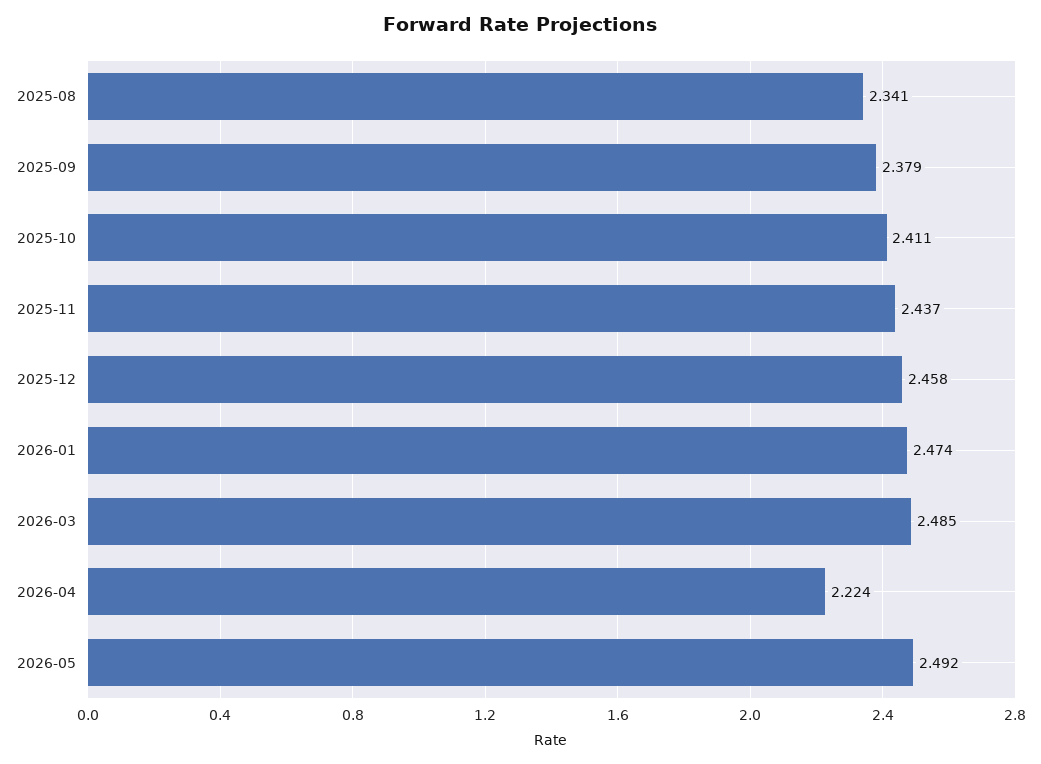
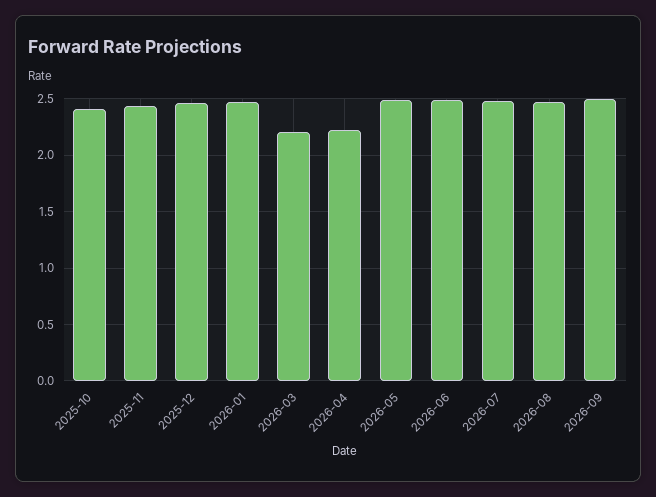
2025-08: 2.341 -> none
2025-09: 2.379 -> none
2026-03: 2.485 -> 2.2
2026-06: none -> 2.5
2026-07: none -> 2.5
2026-08: none -> 2.5
2026-09: none -> 2.5

